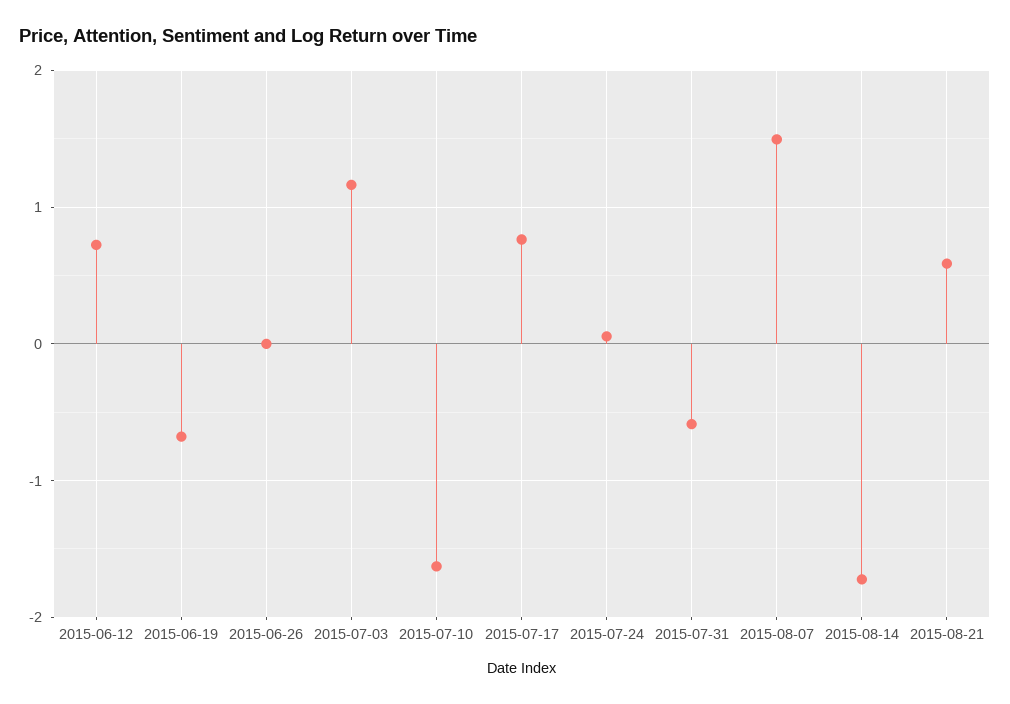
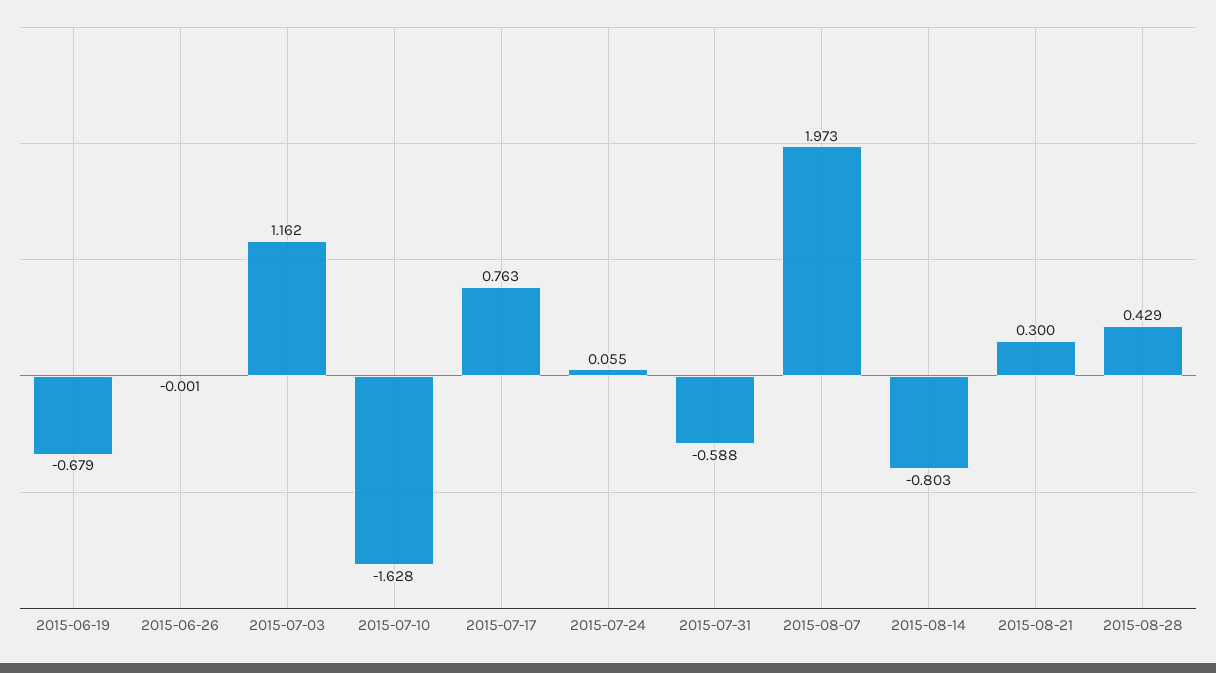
2015-06-12: 0.7 -> none
2015-08-07: 1.5 -> 1.973
2015-08-14: -1.7 -> -0.803
2015-08-21: 0.6 -> 0.3
2015-08-28: none -> 0.429

